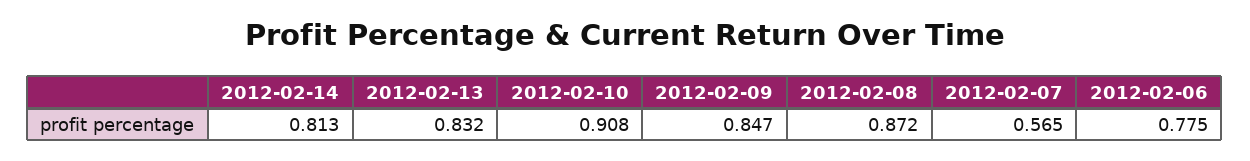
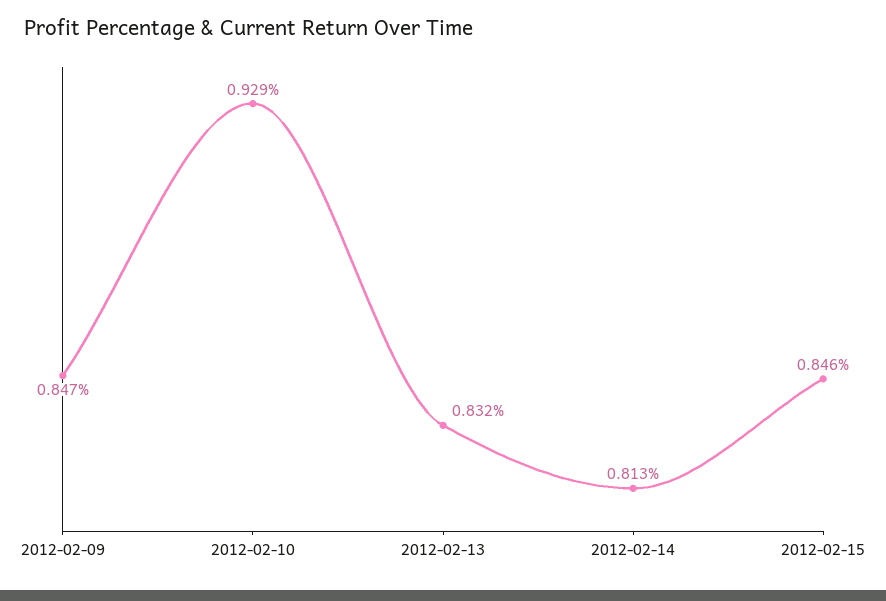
2012-02-10: 0.908 -> 0.929
2012-02-08: 0.872 -> none
2012-02-07: 0.565 -> none
2012-02-06: 0.775 -> none
2012-02-15: none -> 0.846

